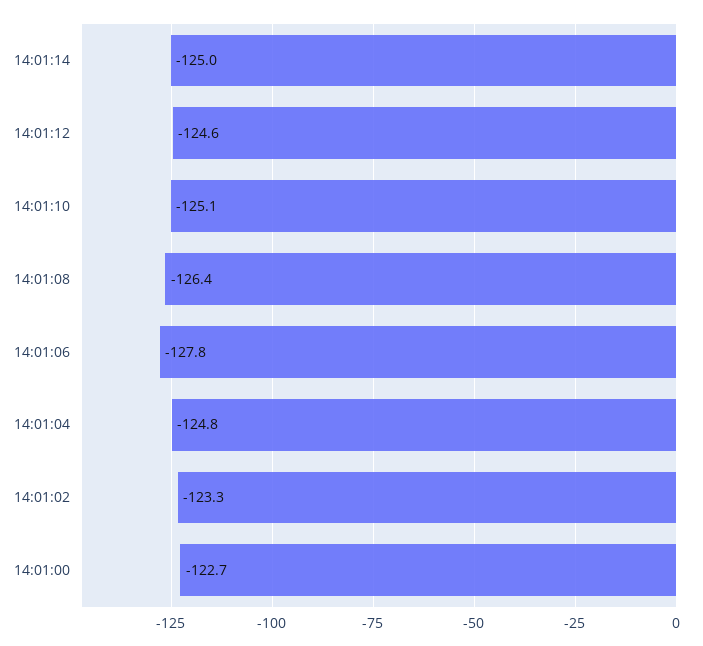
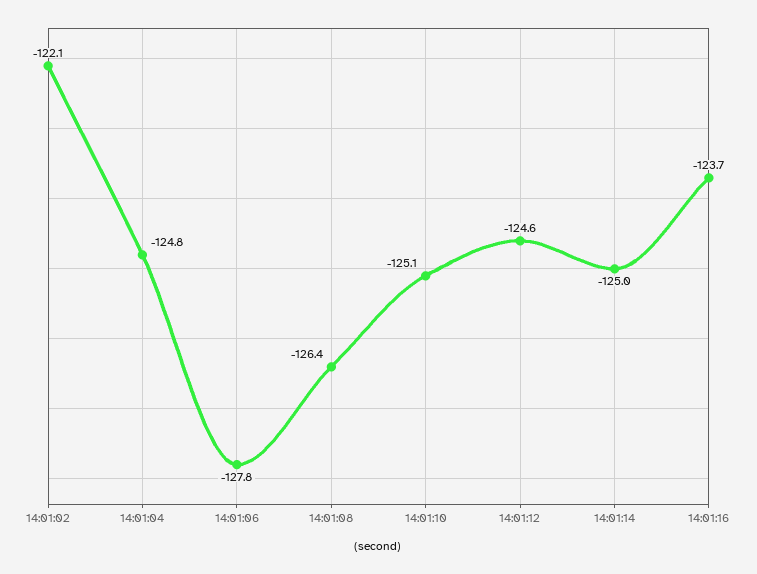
14:01:02: -123.3 -> -122.1
14:01:00: -122.7 -> none
14:01:16: none -> -123.7

